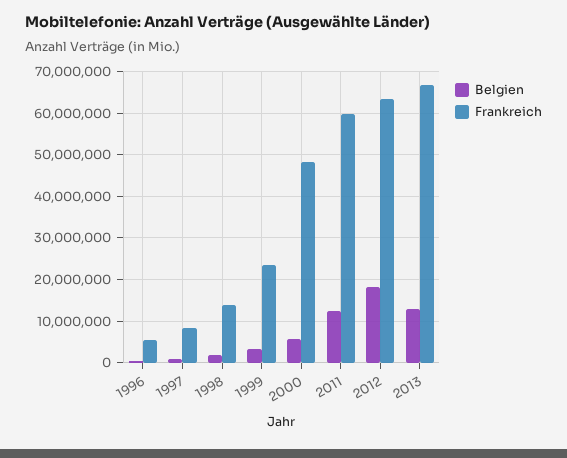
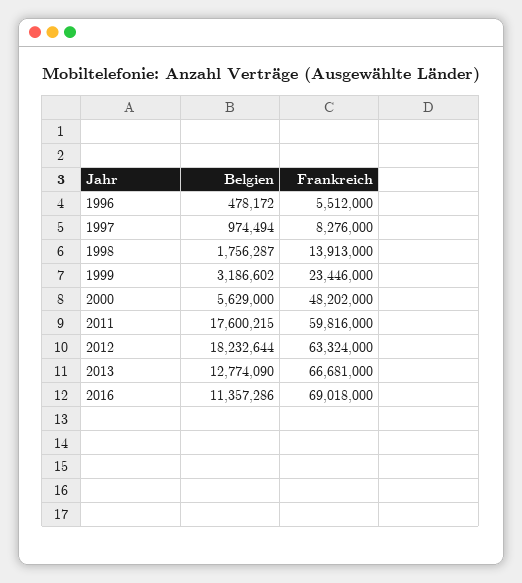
Belgien, 2011: 12000000 -> 17600215
Belgien, 2016: none -> 11357286
Frankreich, 2016: none -> 69018000

